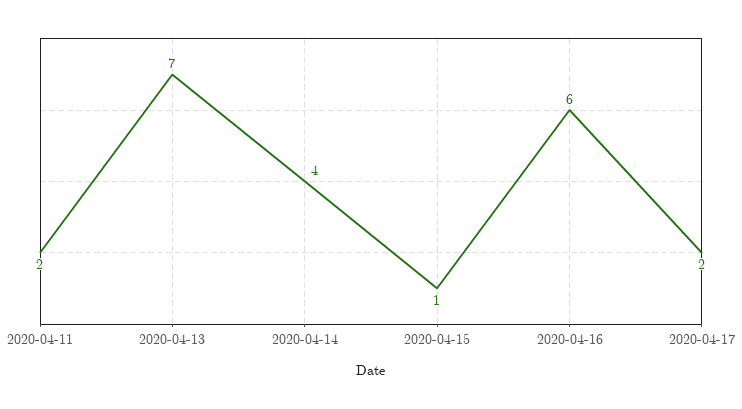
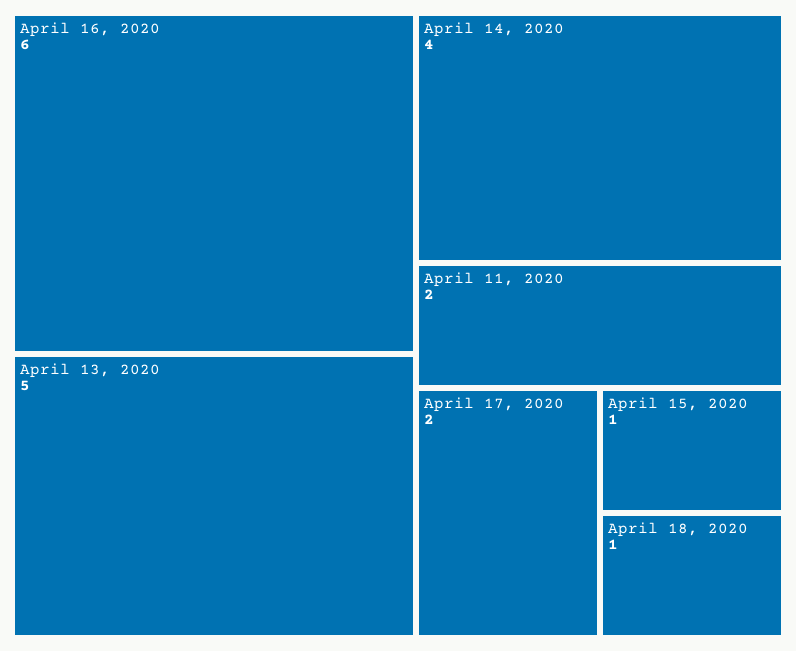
2020-04-13: 7 -> 5
April 18, 2020: none -> 1

